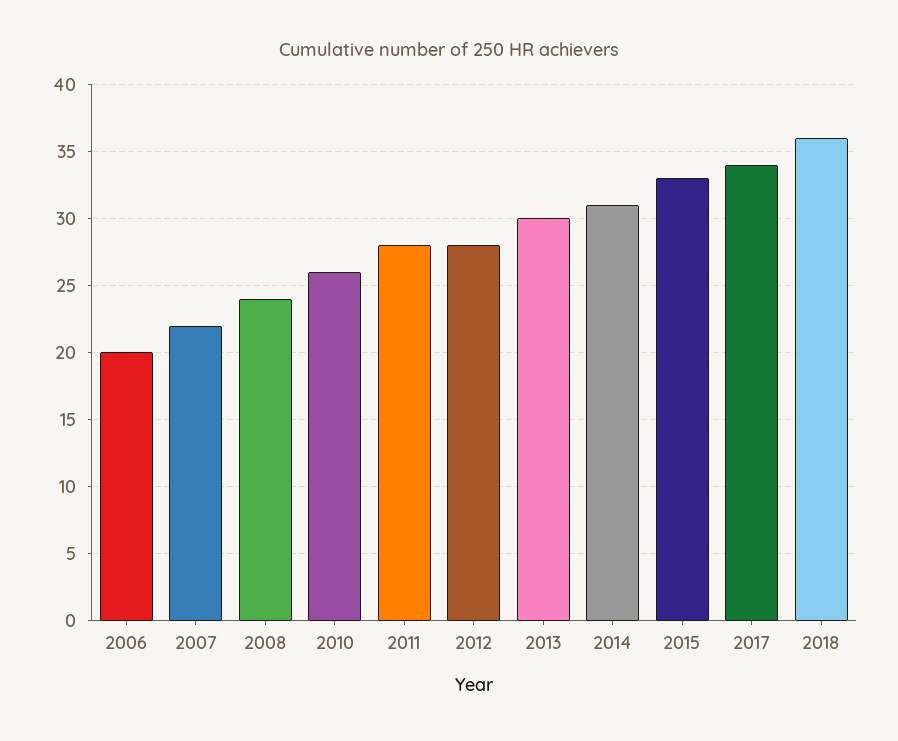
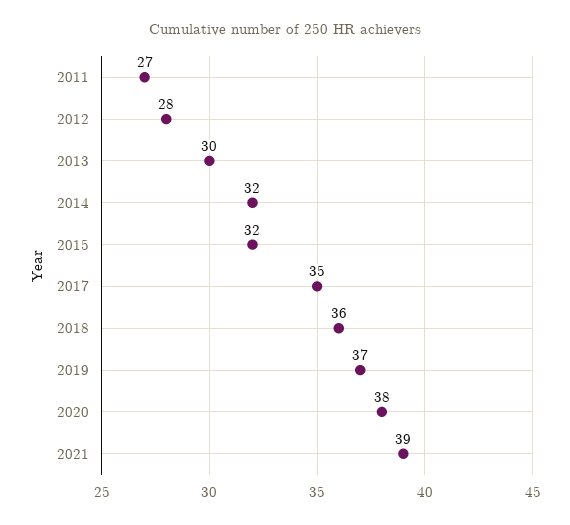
2006: 20 -> none
2007: 22 -> none
2008: 24 -> none
2010: 26 -> none
2011: 28 -> 27
2014: 31 -> 32
2015: 33 -> 32
2017: 34 -> 35
2019: none -> 37
2020: none -> 38
2021: none -> 39

